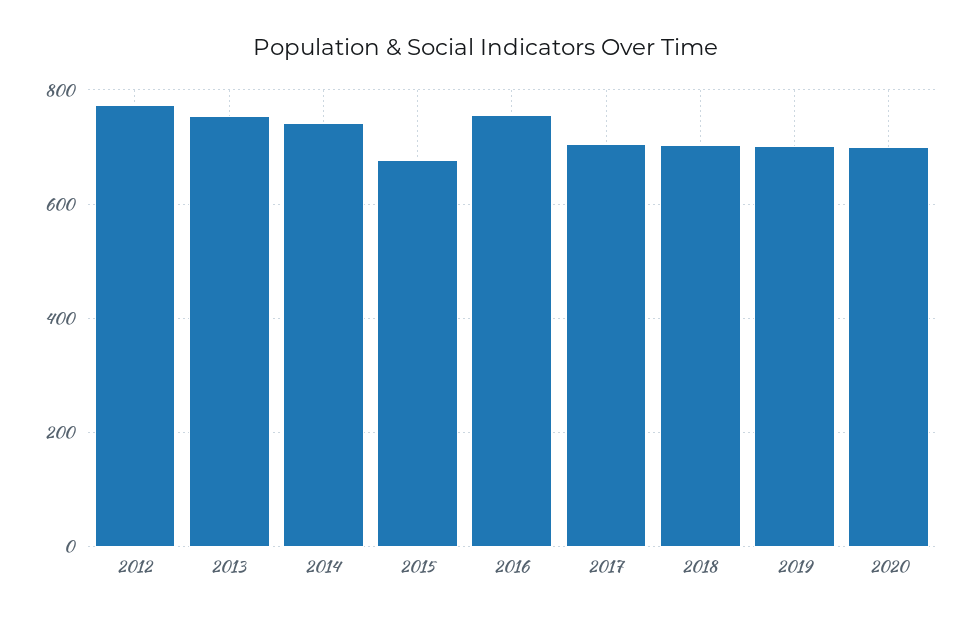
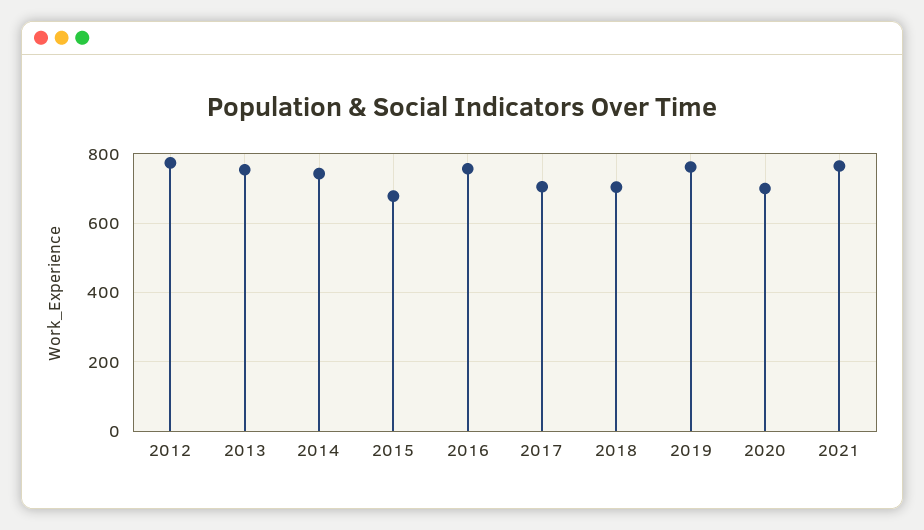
2019: 700 -> 760
2021: none -> 760

